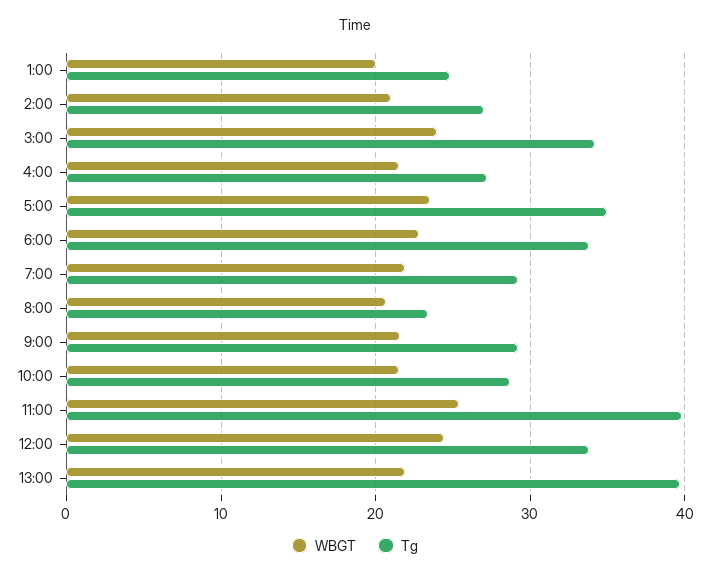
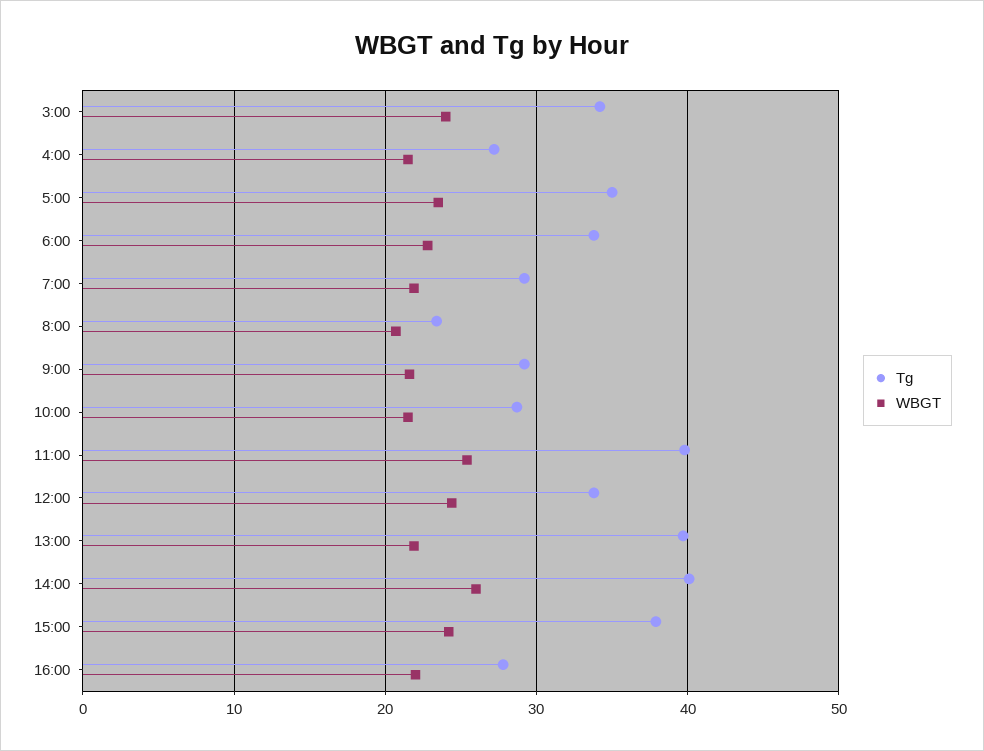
WBGT, 1:00: 20 -> none
Tg, 1:00: 25 -> none
WBGT, 2:00: 21 -> none
Tg, 2:00: 27 -> none
Tg, 14:00: none -> 40
WBGT, 14:00: none -> 26
Tg, 15:00: none -> 38
WBGT, 15:00: none -> 24
Tg, 16:00: none -> 28
WBGT, 16:00: none -> 22

